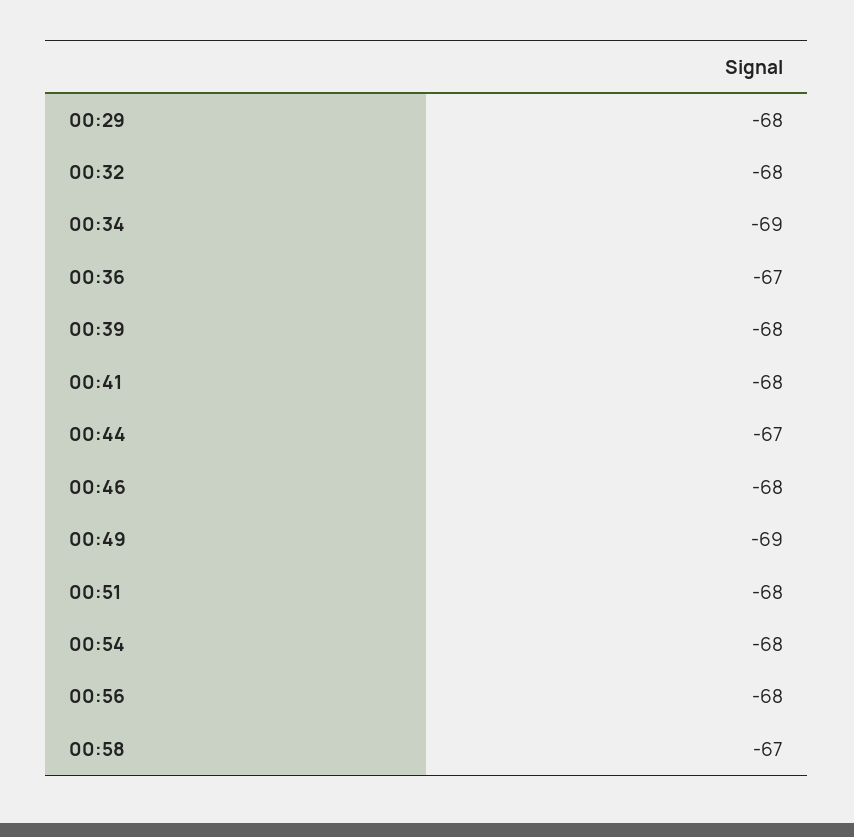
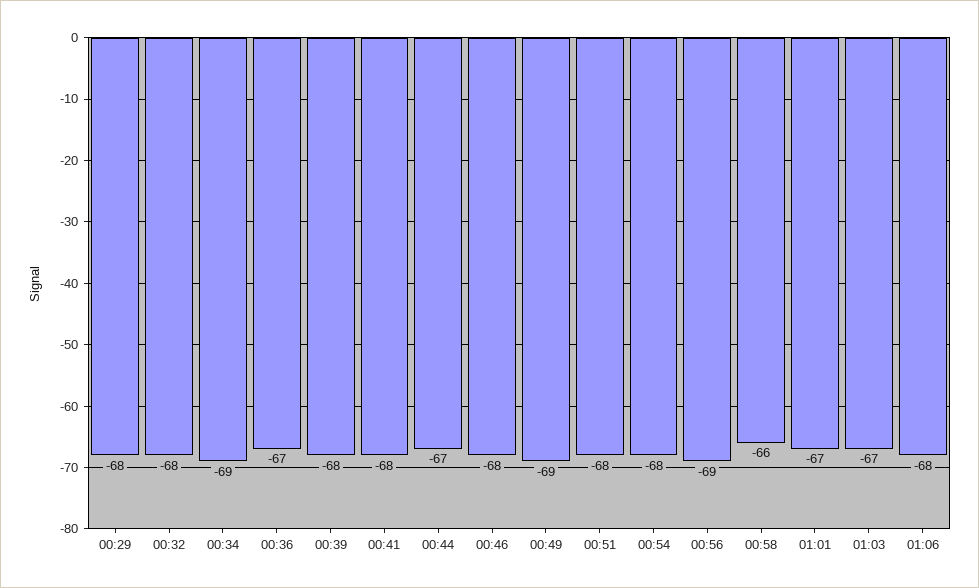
00:56: -68 -> -69
00:58: -67 -> -66
01:01: none -> -67
01:03: none -> -67
01:06: none -> -68

